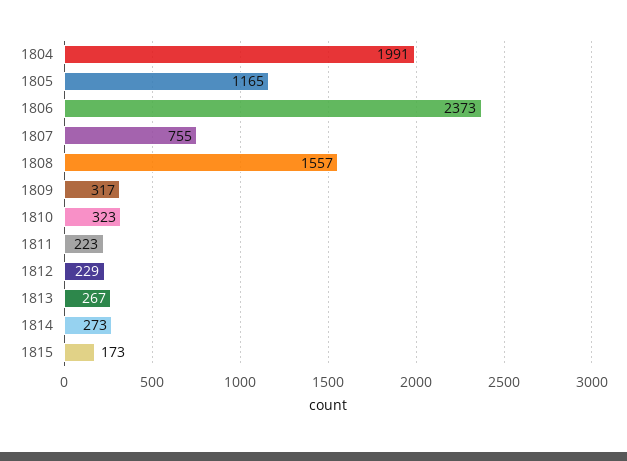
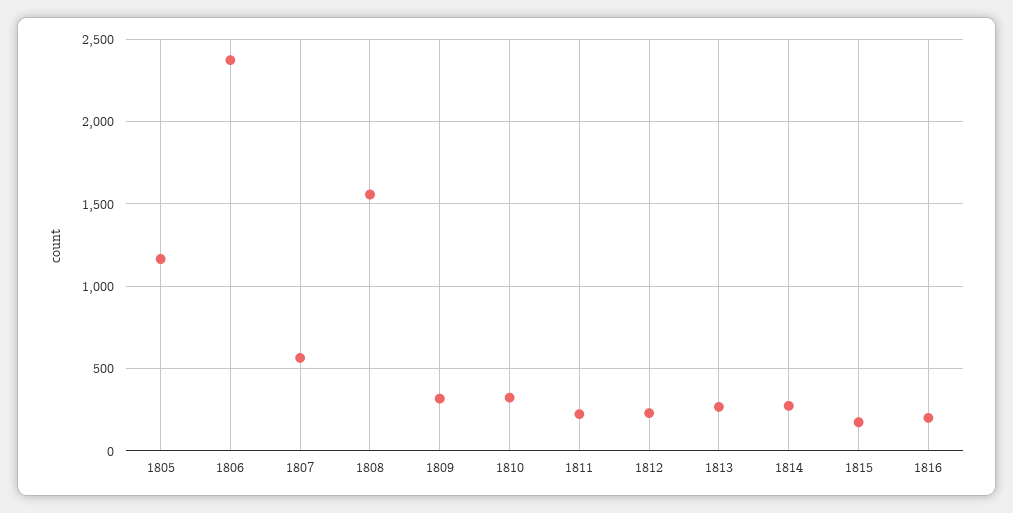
1804: 1991 -> none
1807: 755 -> 550
1816: none -> 200

